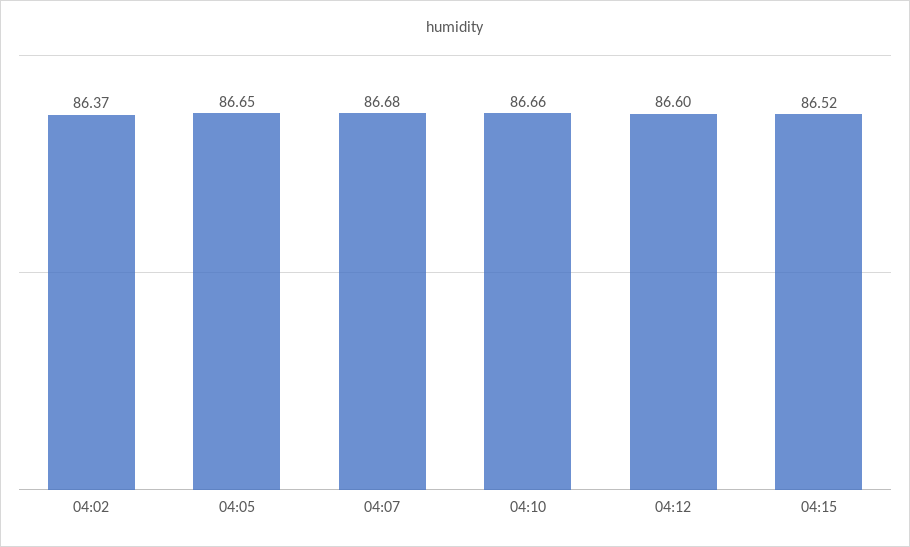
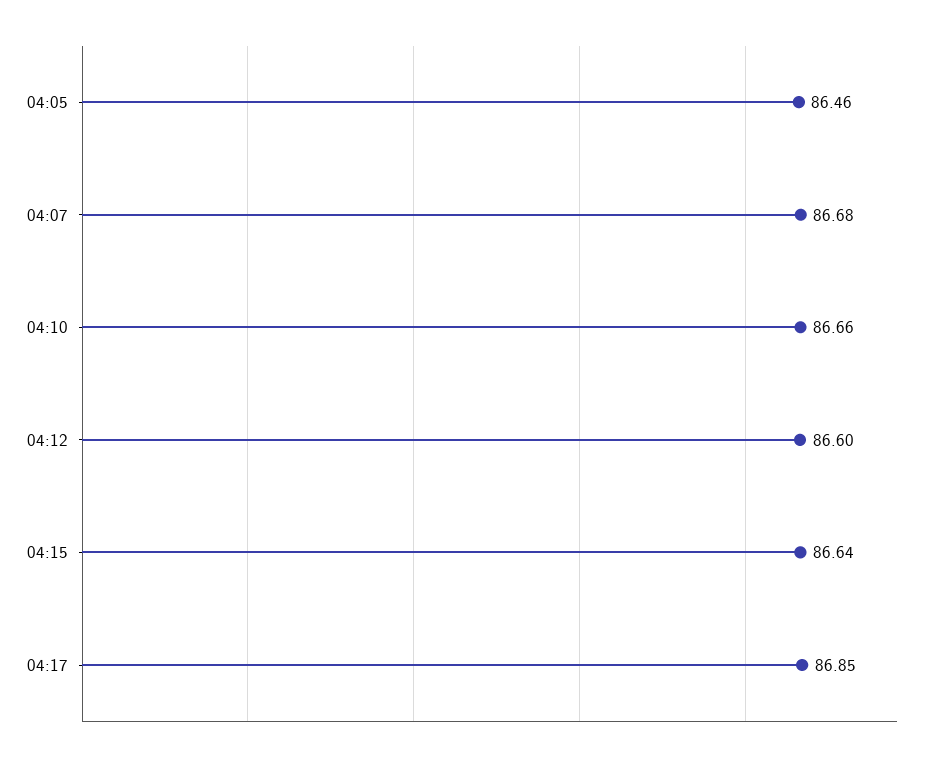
04:02: 86.37 -> none
04:05: 86.65 -> 86.46
04:15: 86.52 -> 86.64
04:17: none -> 86.85

